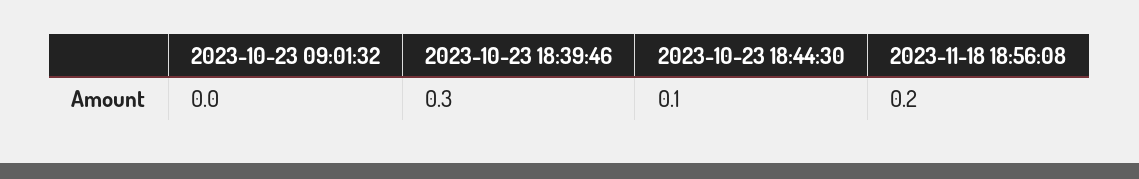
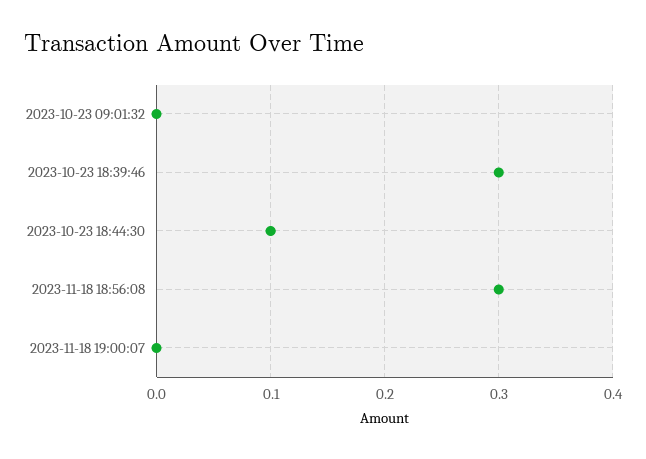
2023-11-18 18:56:08: 0.2 -> 0.3
2023-11-18 19:00:07: none -> 0

